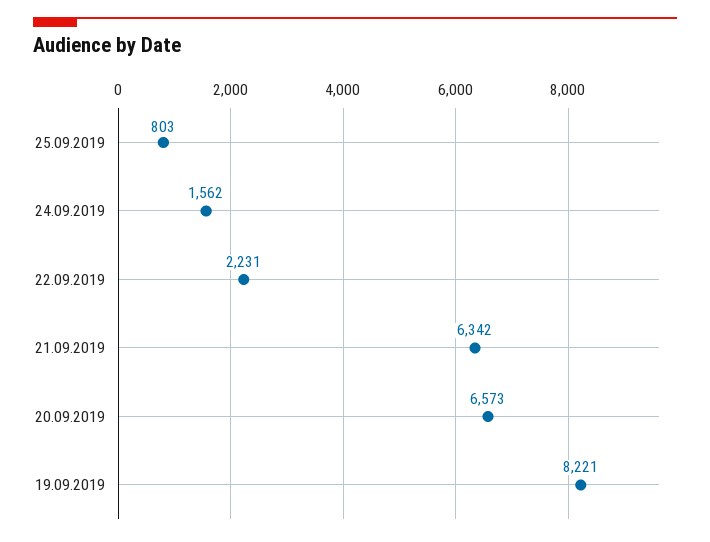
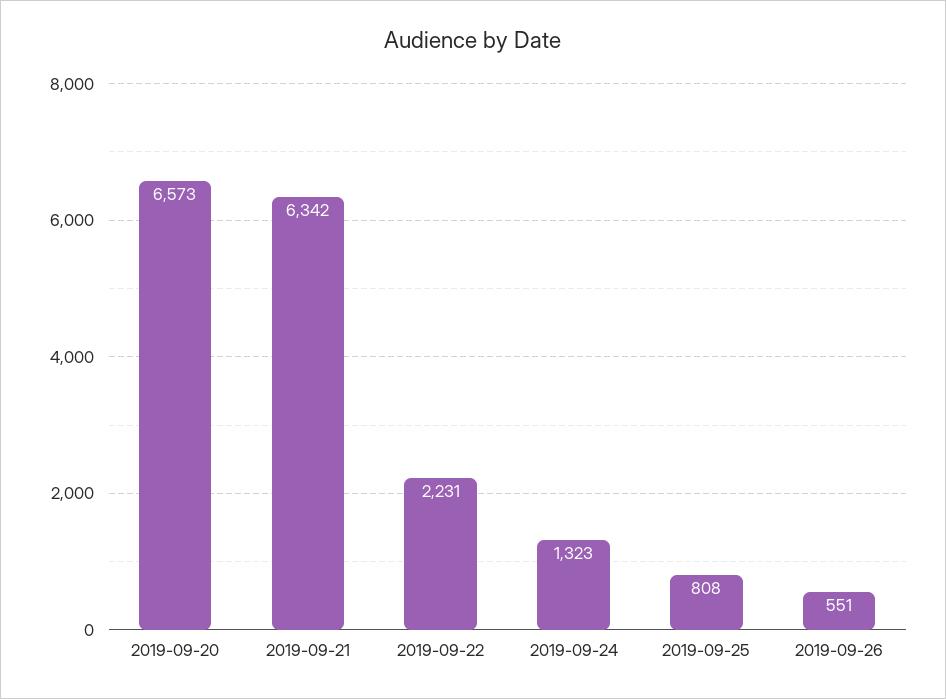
25.09.2019: 803 -> 808
24.09.2019: 1562 -> 1323
19.09.2019: 8221 -> none
2019-09-26: none -> 551

